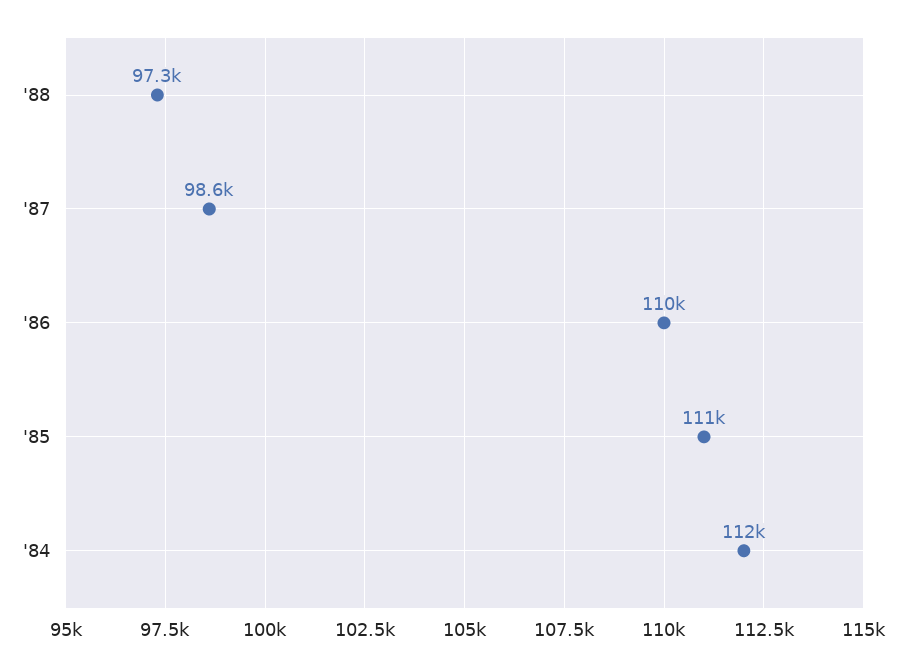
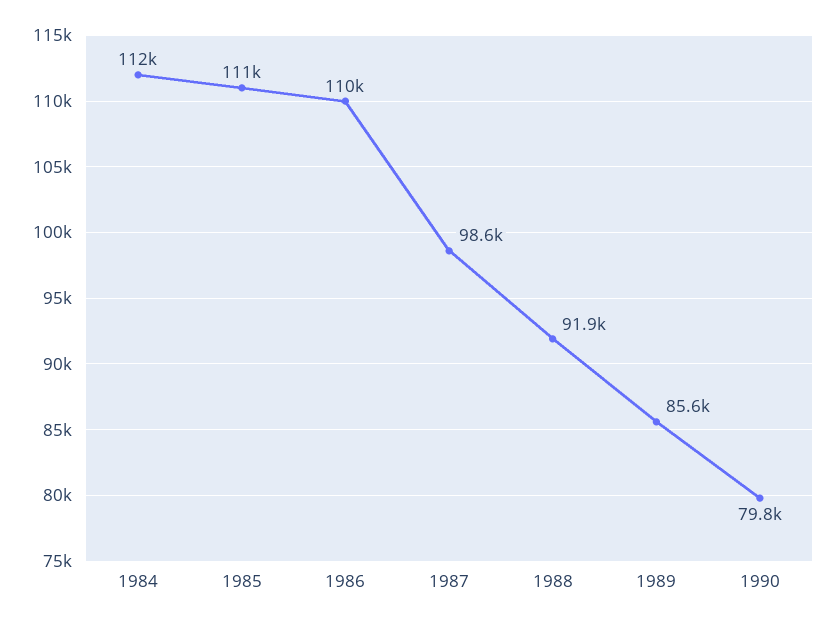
'88: 97300 -> 91900
1989: none -> 85600
1990: none -> 79800

